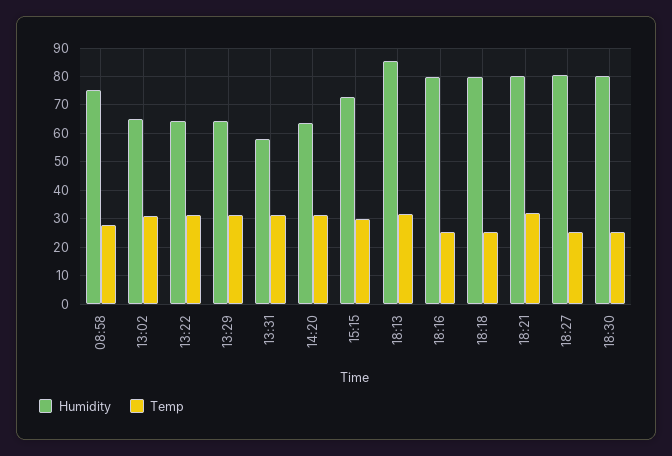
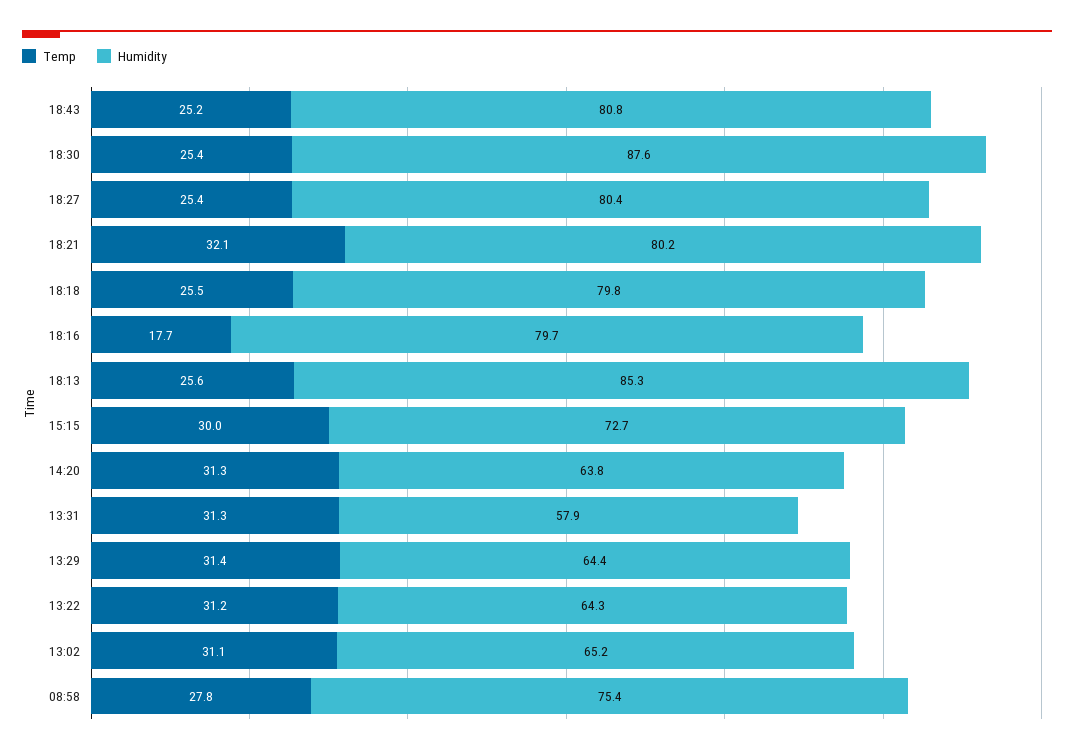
Temp, 18:13: 32.5 -> 25.6
Temp, 18:16: 25 -> 17.7
Humidity, 18:30: 80 -> 87.6
Temp, 18:43: none -> 25.2
Humidity, 18:43: none -> 80.8

